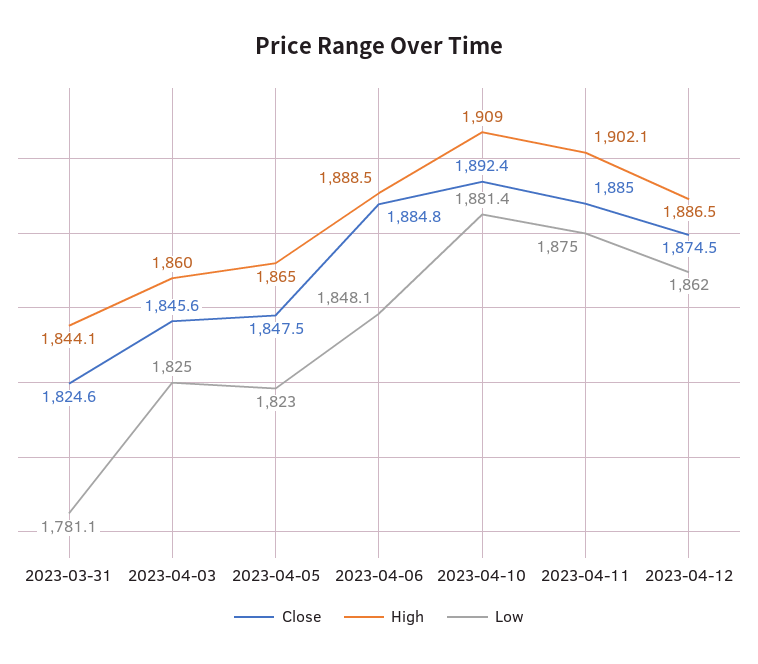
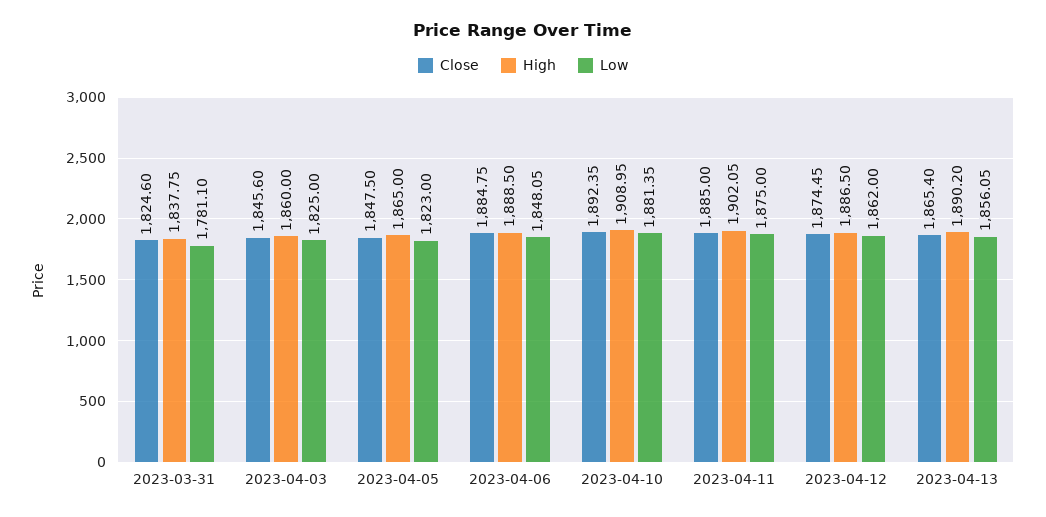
High, 2023-03-31: 1844.1 -> 1837.75
Close, 2023-04-13: none -> 1865.4
High, 2023-04-13: none -> 1890.2
Low, 2023-04-13: none -> 1856.05

